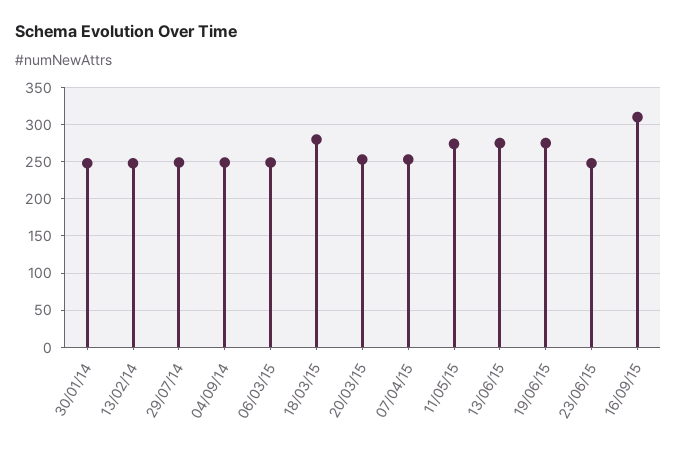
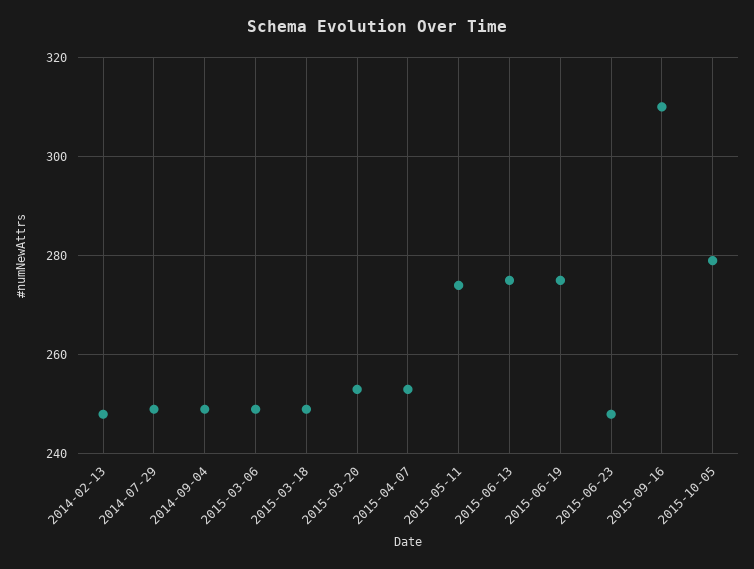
30/01/14: 250 -> none
18/03/15: 280 -> 250
2015-10-05: none -> 280

